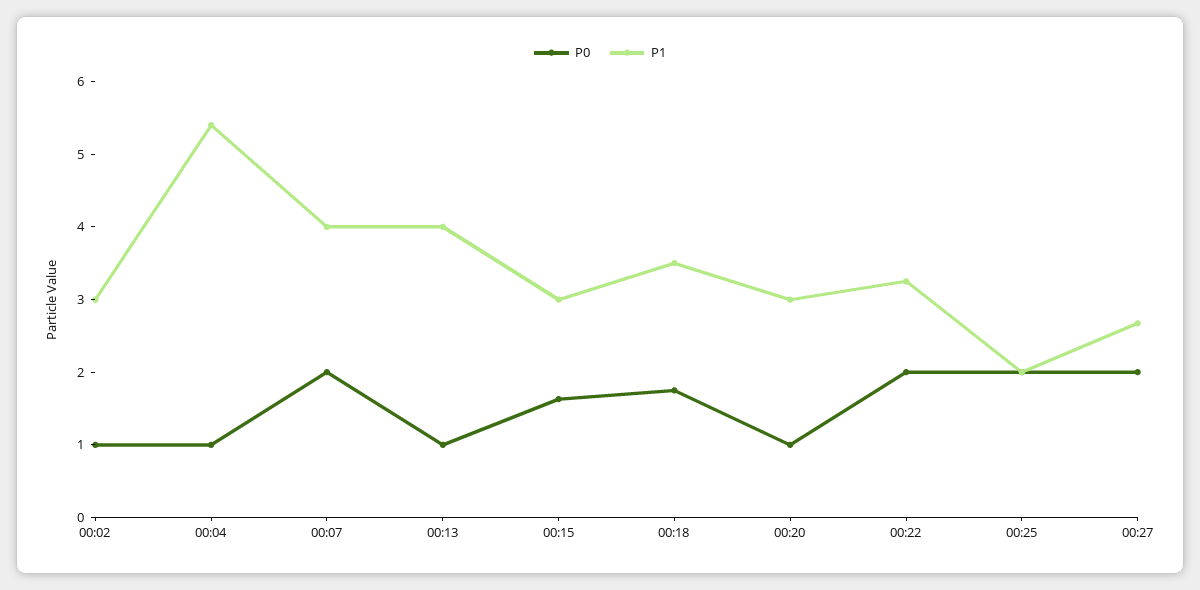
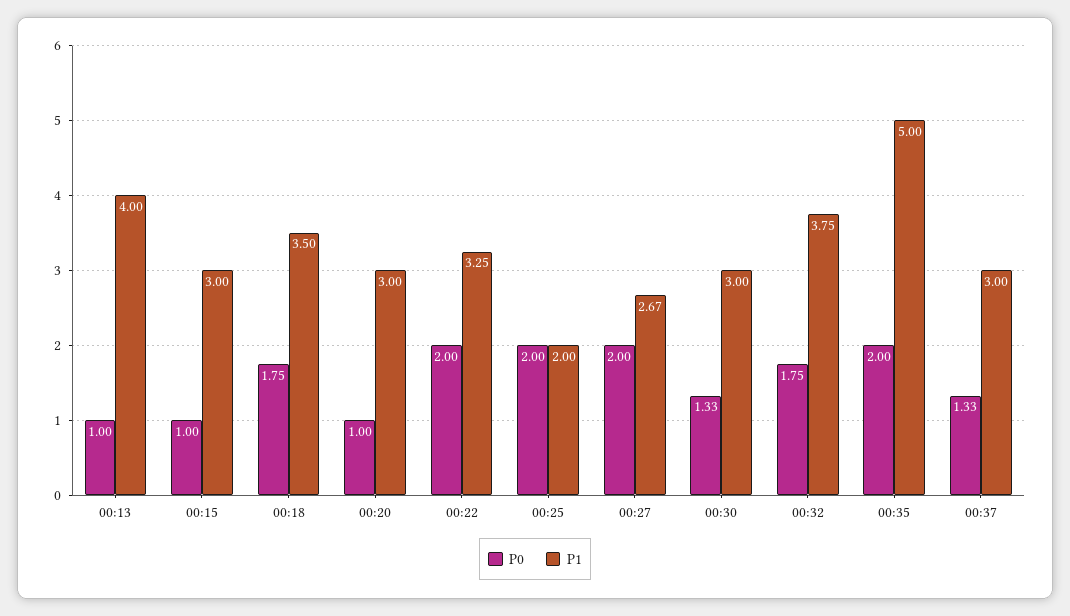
P0, 00:02: 1 -> none
P1, 00:02: 3 -> none
P0, 00:04: 1 -> none
P1, 00:04: 5.4 -> none
P0, 00:07: 2 -> none
P1, 00:07: 4 -> none
P0, 00:15: 1.6 -> 1
P0, 00:30: none -> 1.33
P1, 00:30: none -> 3
P0, 00:32: none -> 1.75
P1, 00:32: none -> 3.75
P0, 00:35: none -> 2
P1, 00:35: none -> 5
P0, 00:37: none -> 1.33
P1, 00:37: none -> 3

